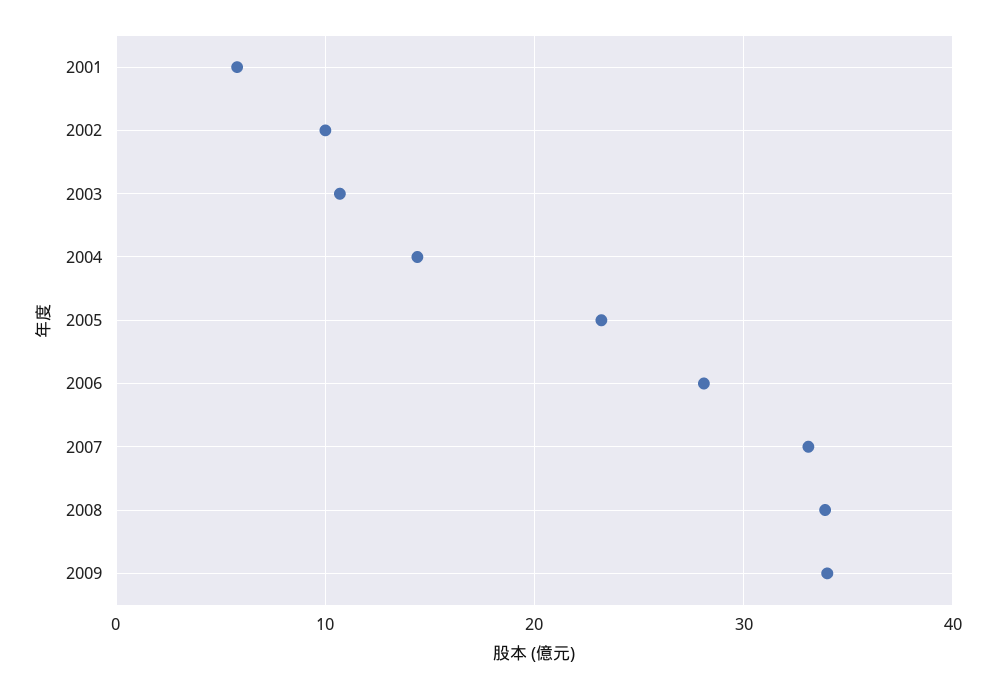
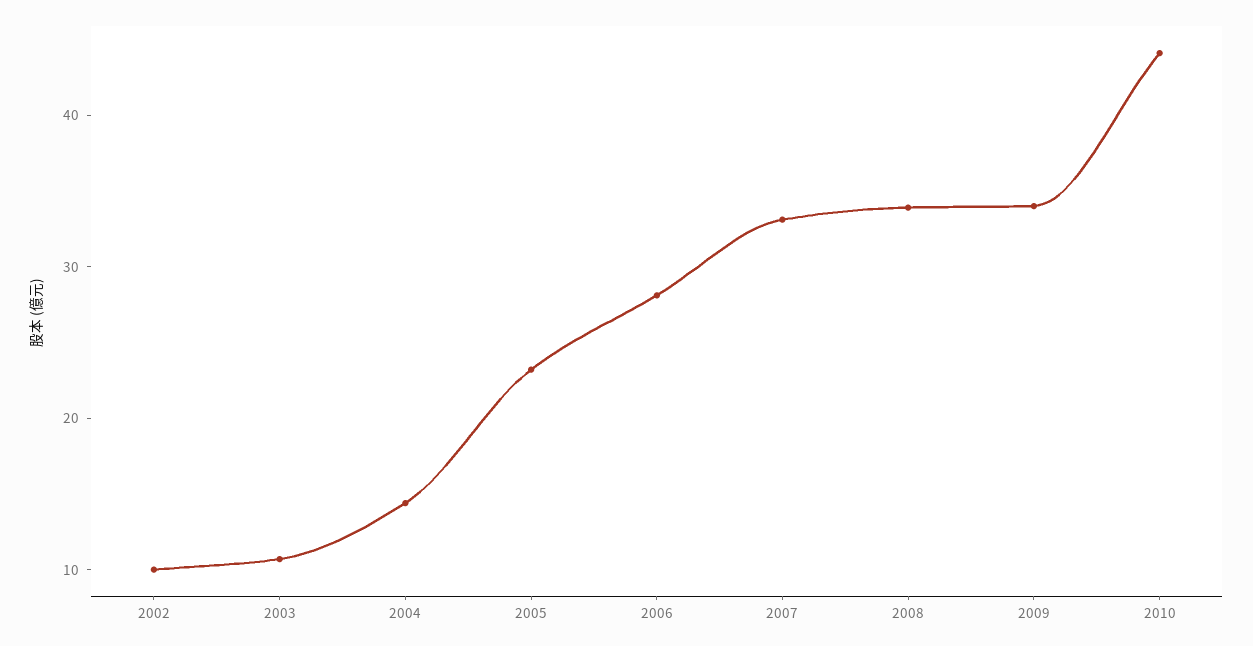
2001: 6 -> none
2010: none -> 44

